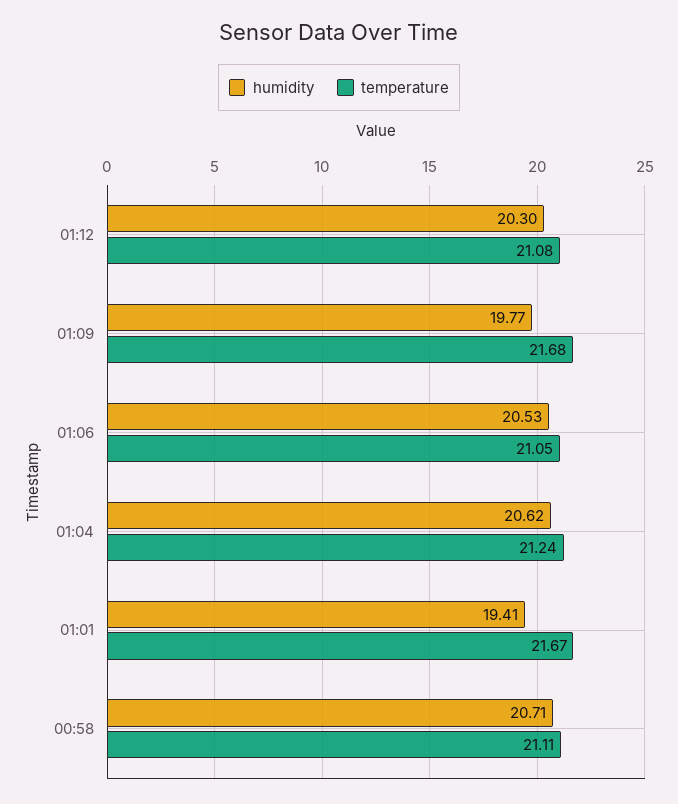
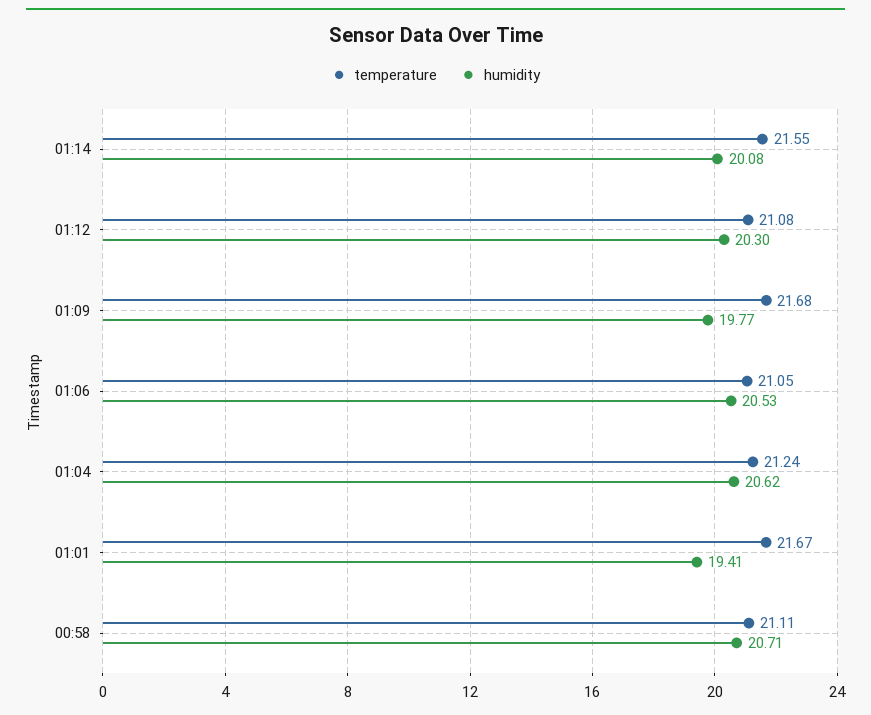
temperature, 01:14: none -> 21.55
humidity, 01:14: none -> 20.08

